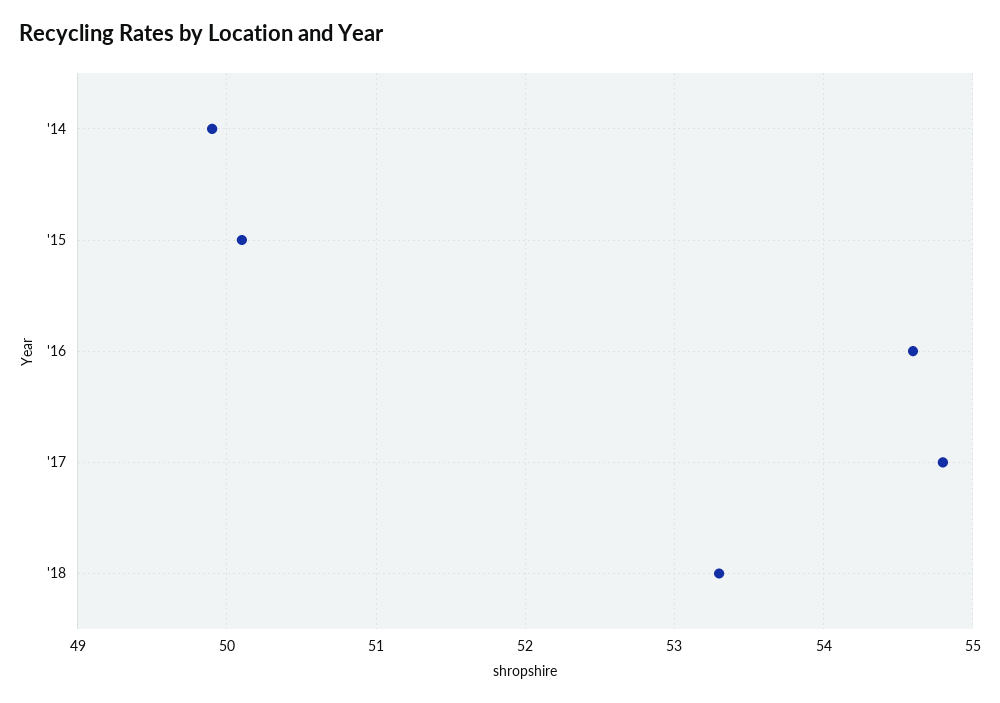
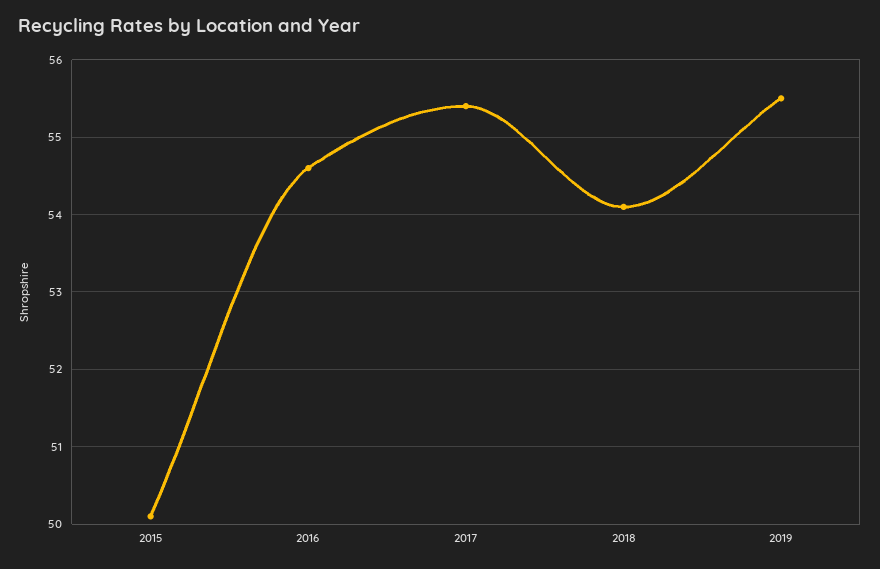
'14: 49.9 -> none
'17: 54.8 -> 55.4
'18: 53.3 -> 54.1
2019: none -> 55.5

